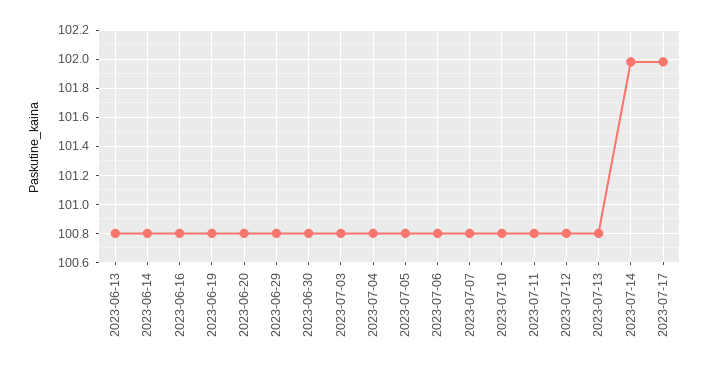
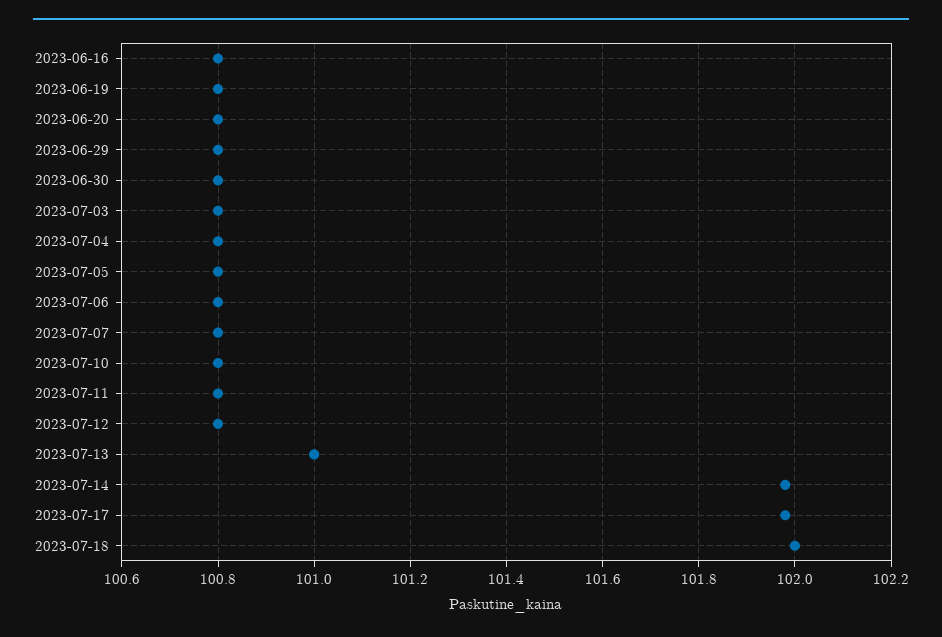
2023-06-13: 100.8 -> none
2023-06-14: 100.8 -> none
2023-07-13: 100.8 -> 101
2023-07-18: none -> 102

